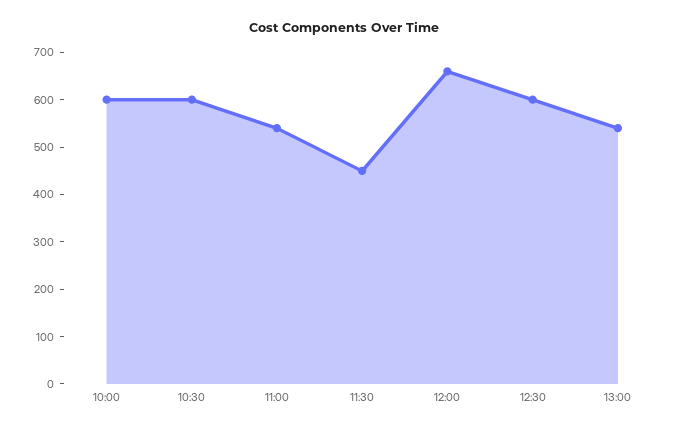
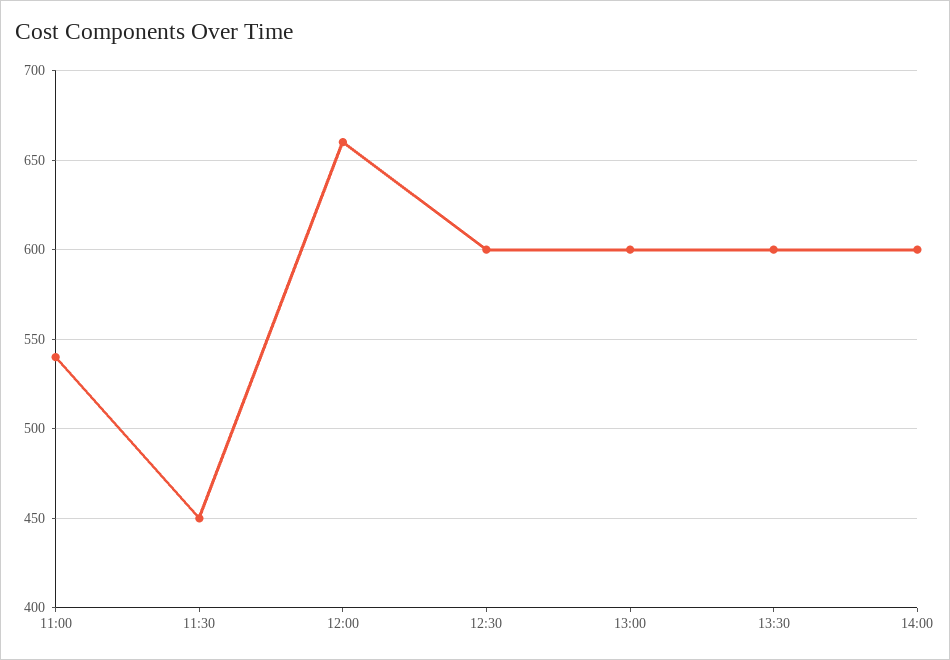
10:00: 600 -> none
10:30: 600 -> none
13:00: 540 -> 600
13:30: none -> 600
14:00: none -> 600

